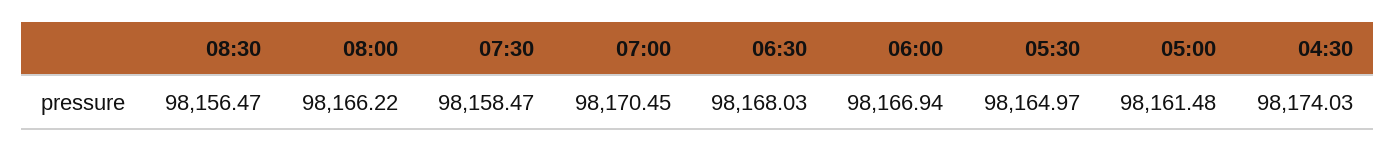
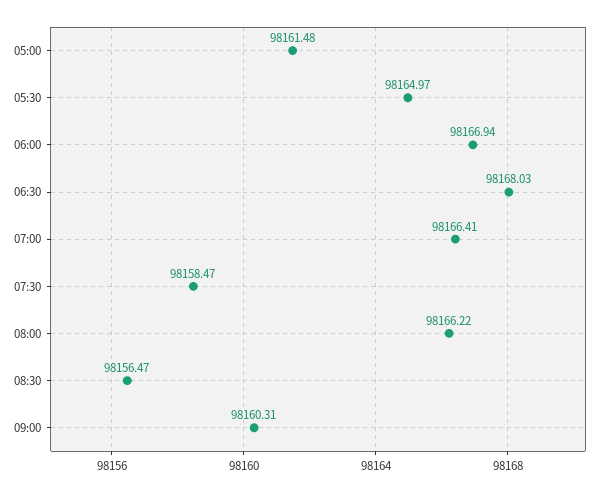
07:00: 98170.45 -> 98166.41
04:30: 98174.03 -> none
09:00: none -> 98160.31

